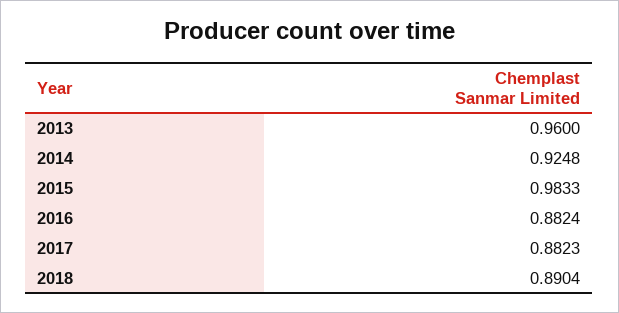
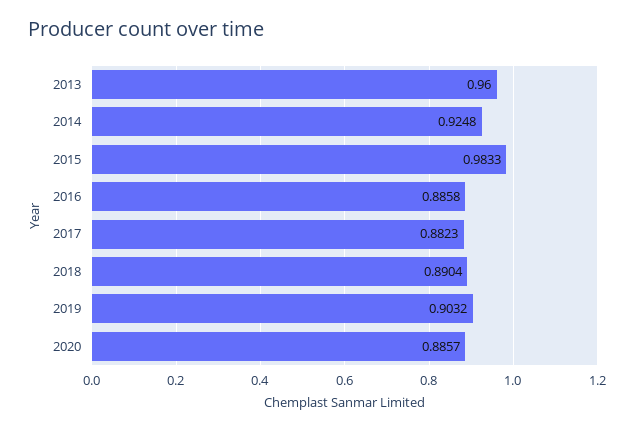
2016: 0.8824 -> 0.8858
2019: none -> 0.9032
2020: none -> 0.8857

